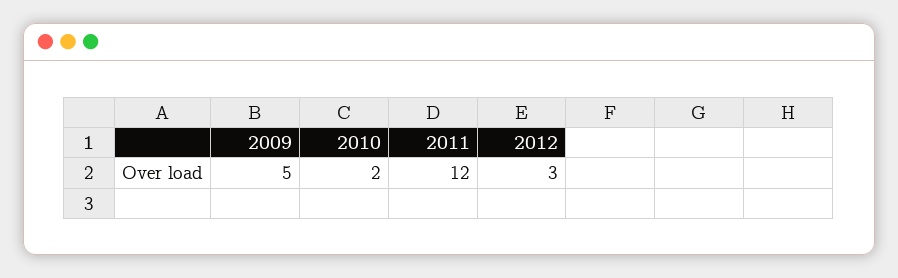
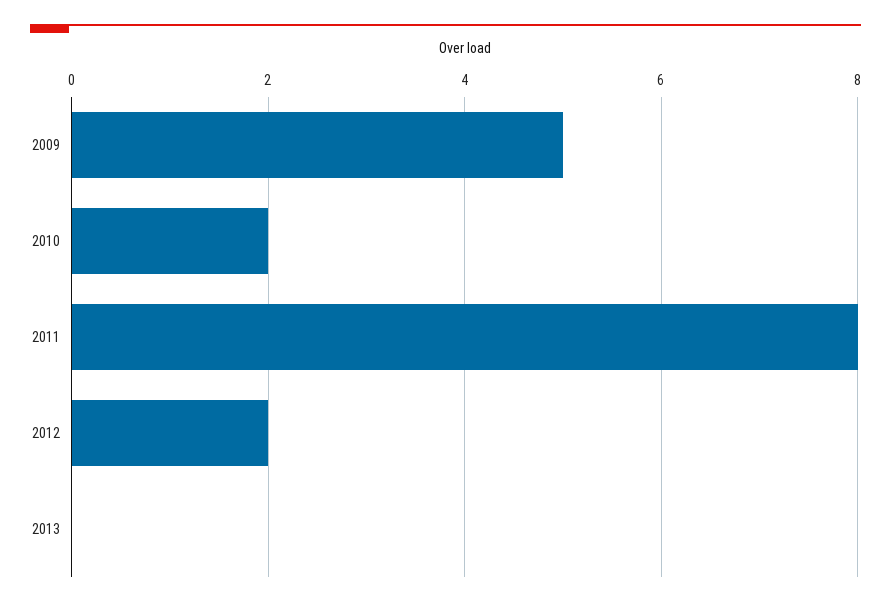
2011: 12 -> 8
2012: 3 -> 2
2013: none -> 0

